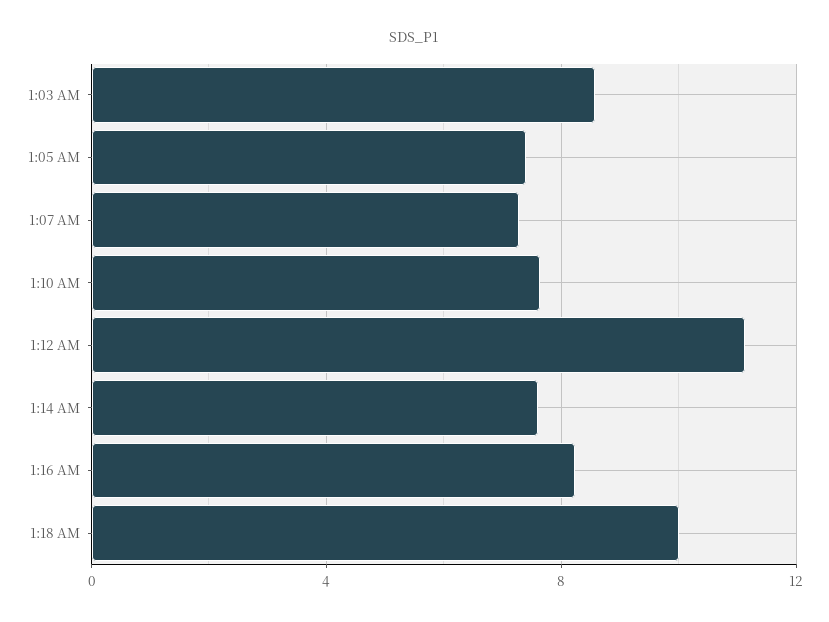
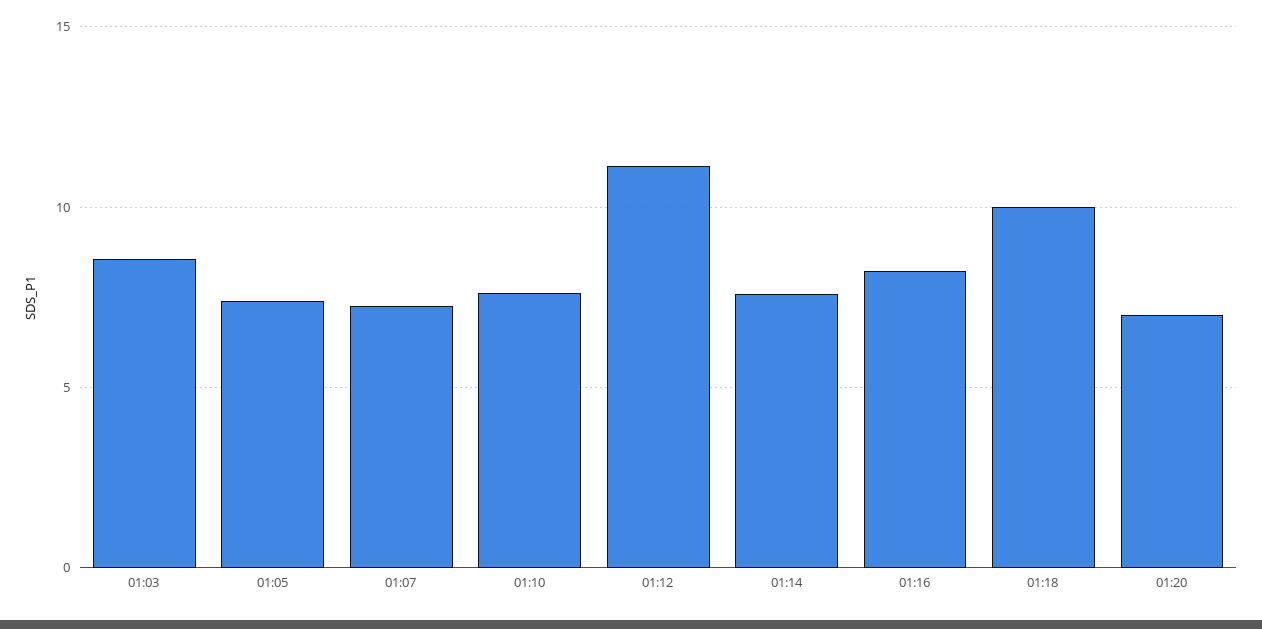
01:20: none -> 7

